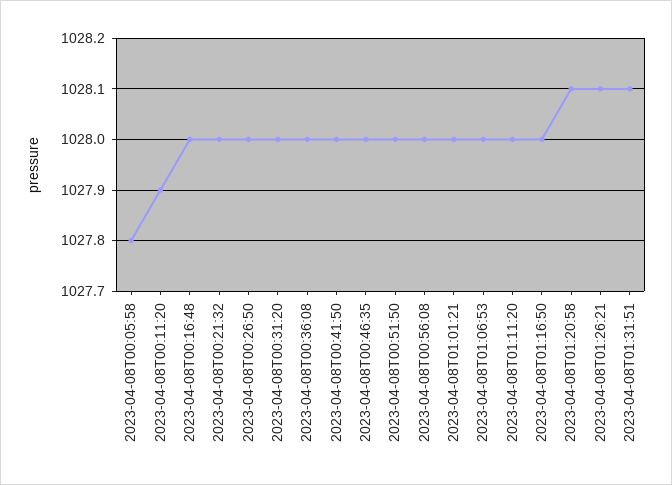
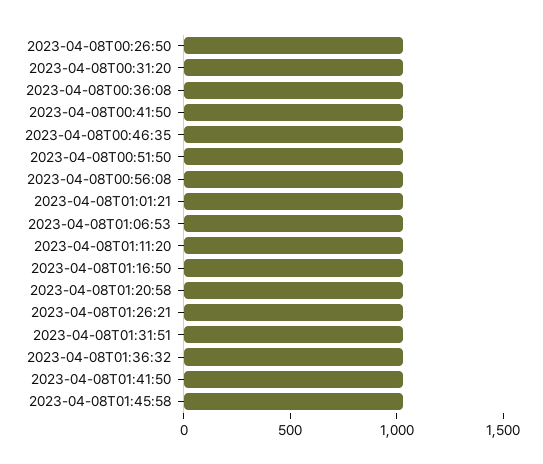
2023-04-08T00:05:58: 1027.8 -> none
2023-04-08T00:11:20: 1027.9 -> none
2023-04-08T00:16:48: 1028 -> none
2023-04-08T00:21:32: 1028 -> none
2023-04-08T01:36:32: none -> 1000
2023-04-08T01:41:50: none -> 1000
2023-04-08T01:45:58: none -> 1000

